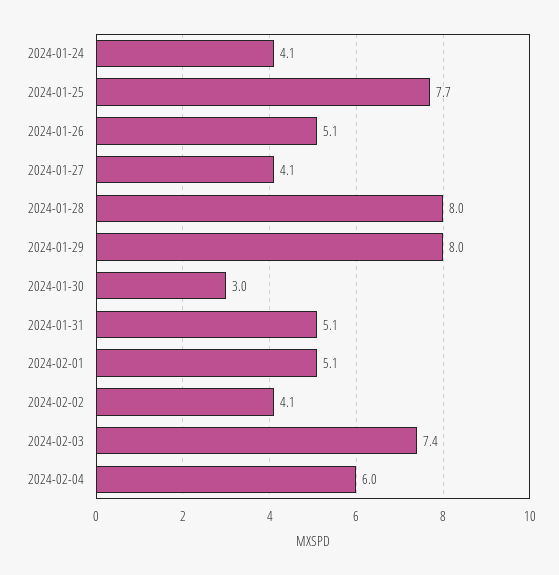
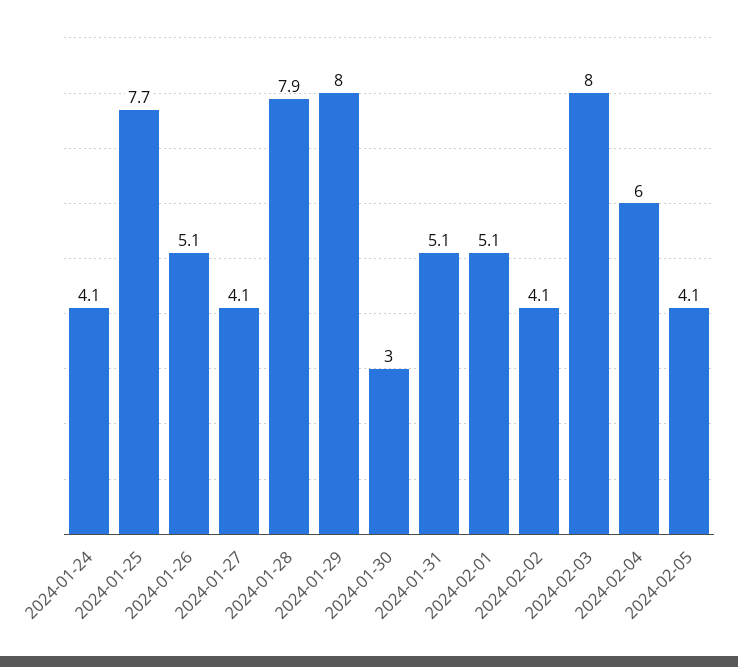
2024-01-28: 8 -> 7.9
2024-02-03: 7.4 -> 8
2024-02-05: none -> 4.1

